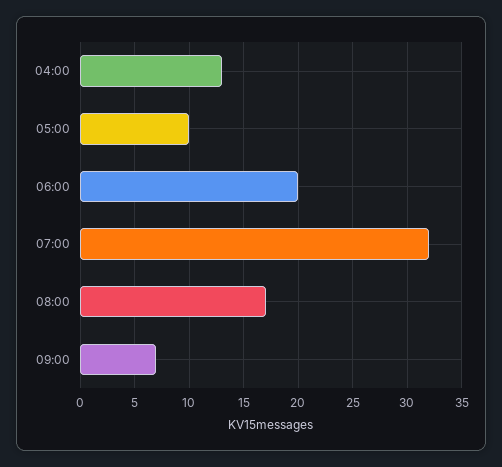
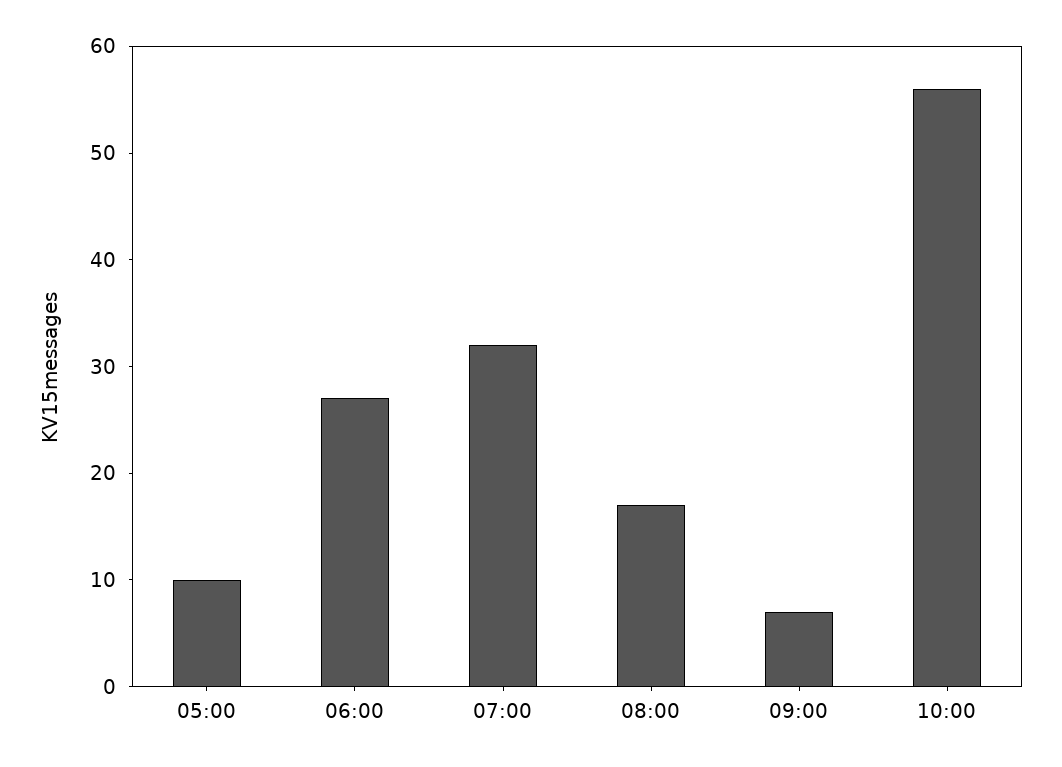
04:00: 13 -> none
06:00: 20 -> 27
10:00: none -> 56

